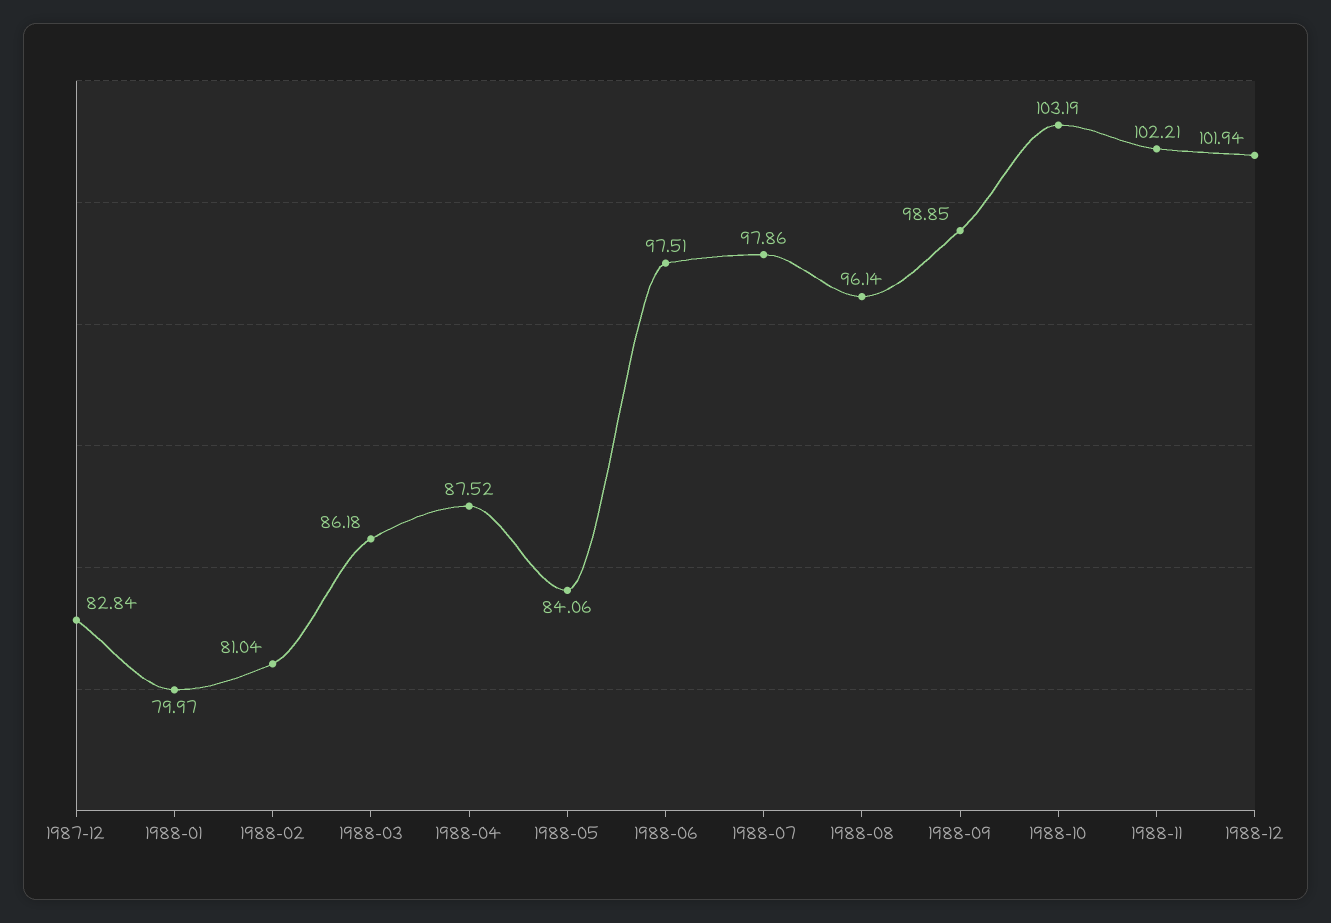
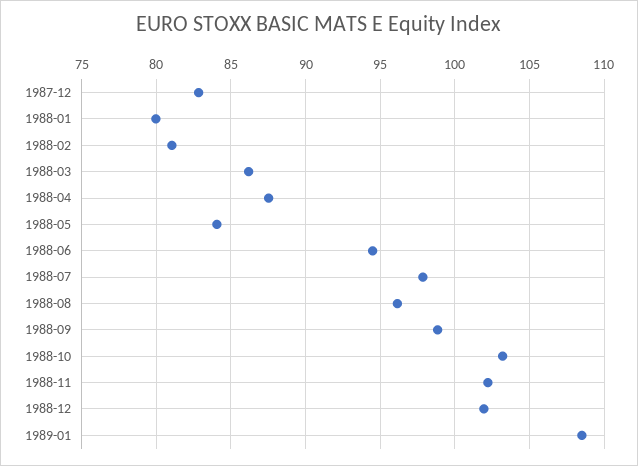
1988-06: 97.51 -> 94.5
1989-01: none -> 108.5

